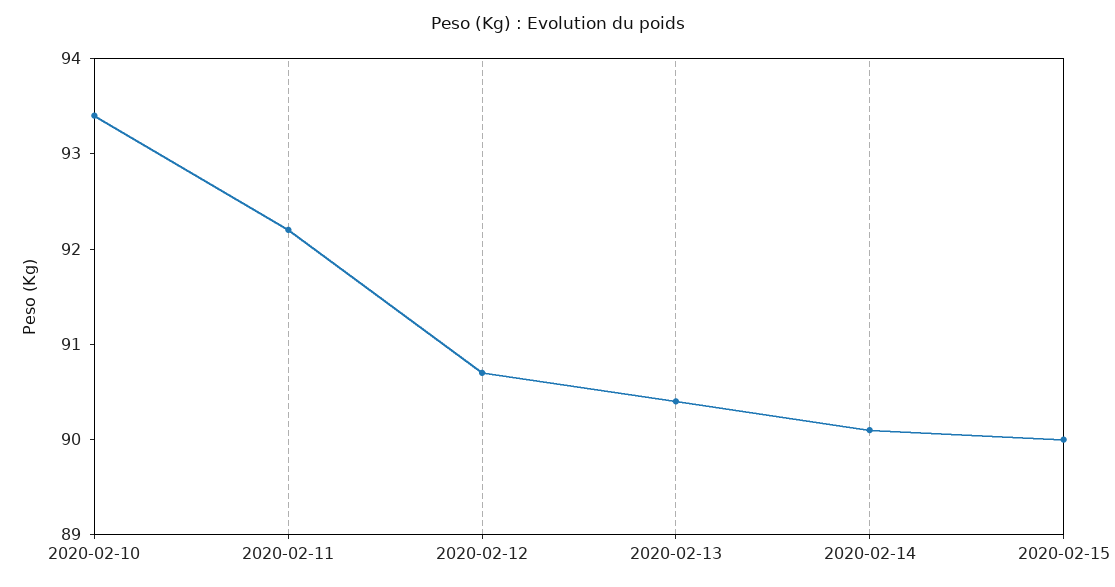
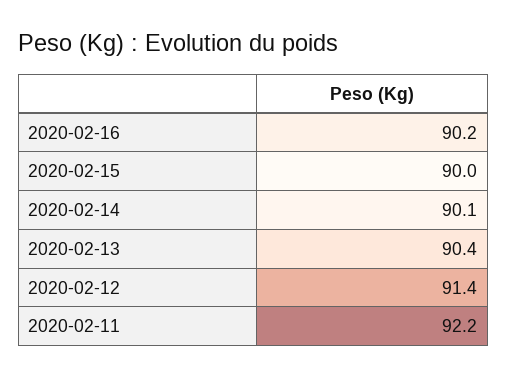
2020-02-10: 93.4 -> none
2020-02-12: 90.7 -> 91.4
2020-02-16: none -> 90.2

